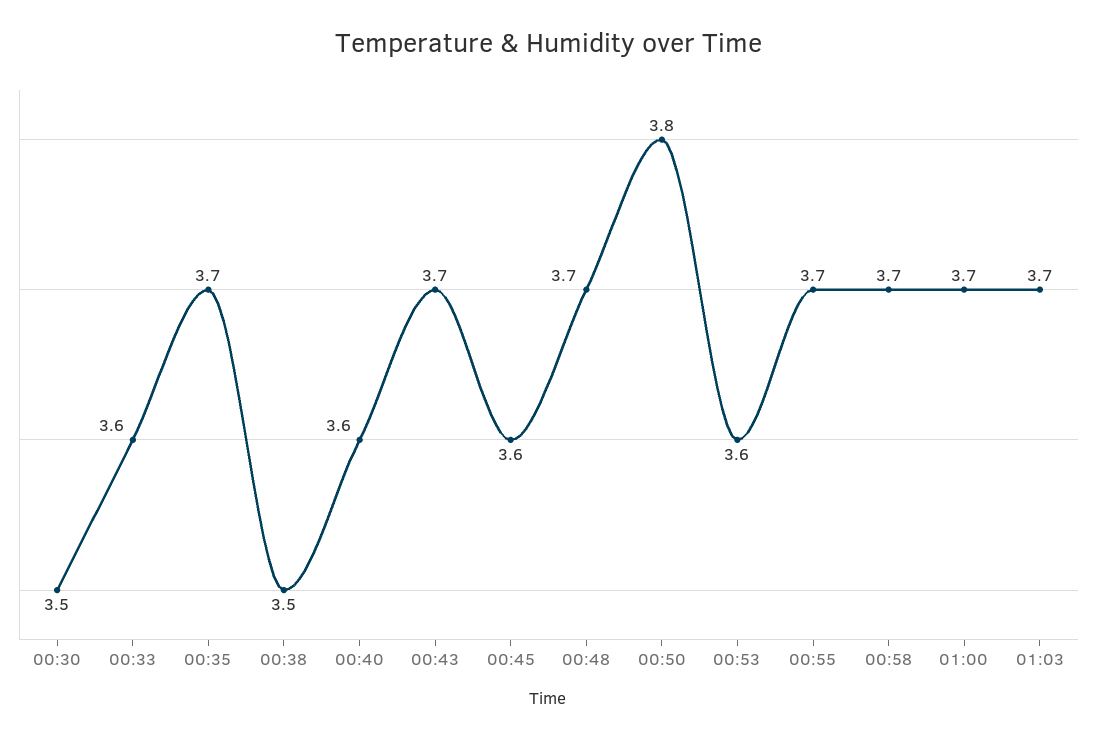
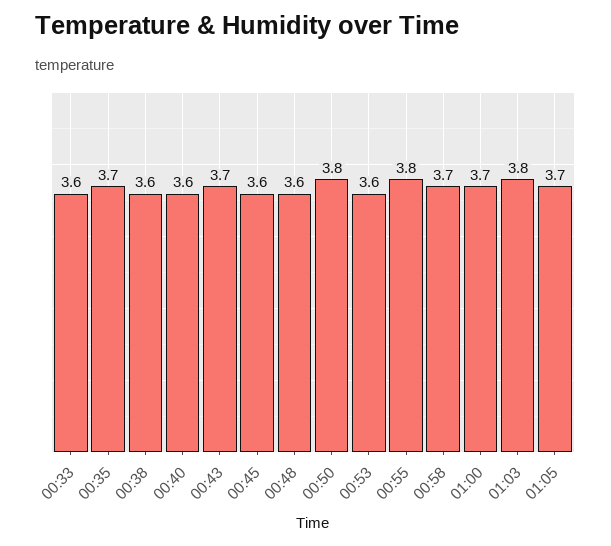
00:30: 3.5 -> none
00:38: 3.5 -> 3.6
00:48: 3.7 -> 3.6
00:55: 3.7 -> 3.8
01:03: 3.7 -> 3.8
01:05: none -> 3.7

